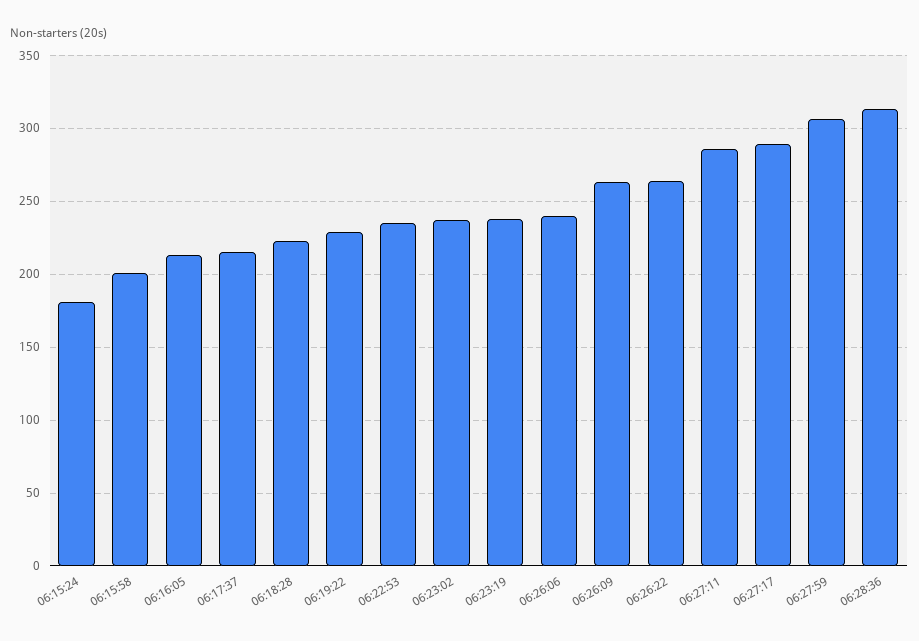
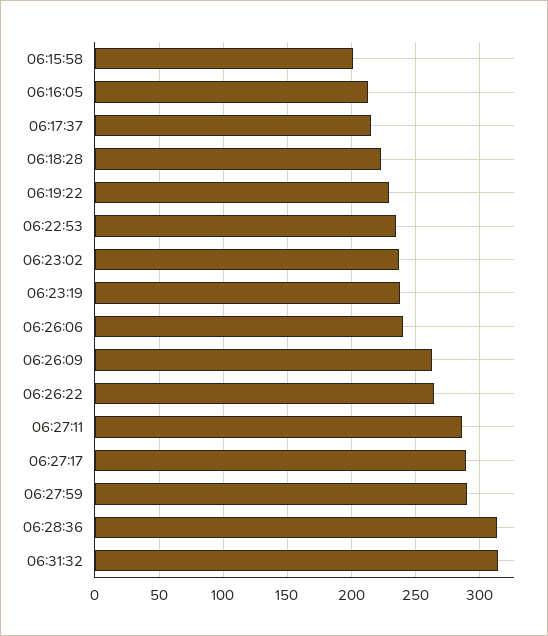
06:15:24: 180 -> none
06:27:59: 305 -> 290
06:31:32: none -> 315

